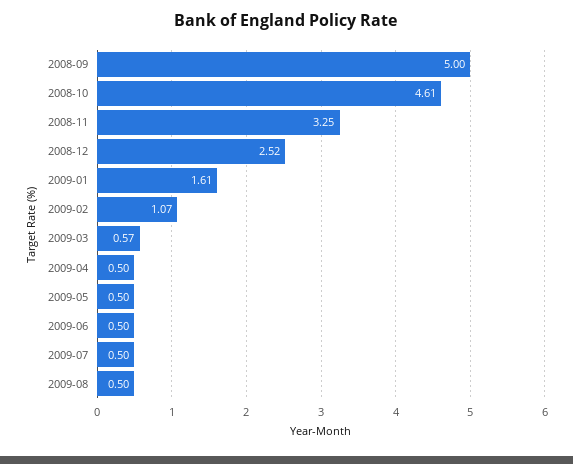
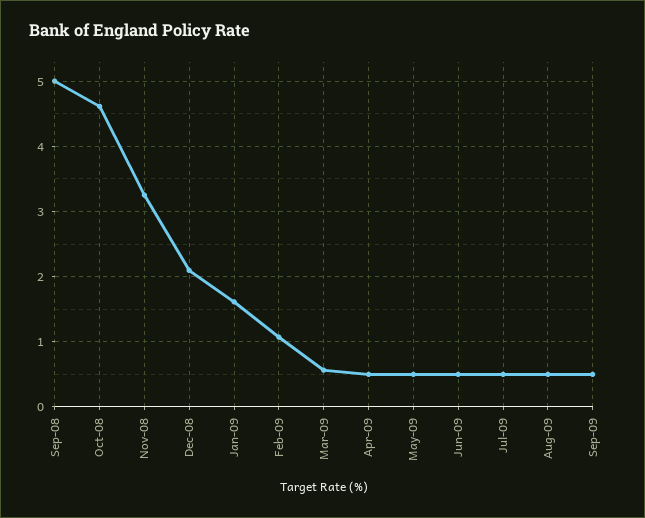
2008-12: 2.52 -> 2.1
Sep-09: none -> 0.5

